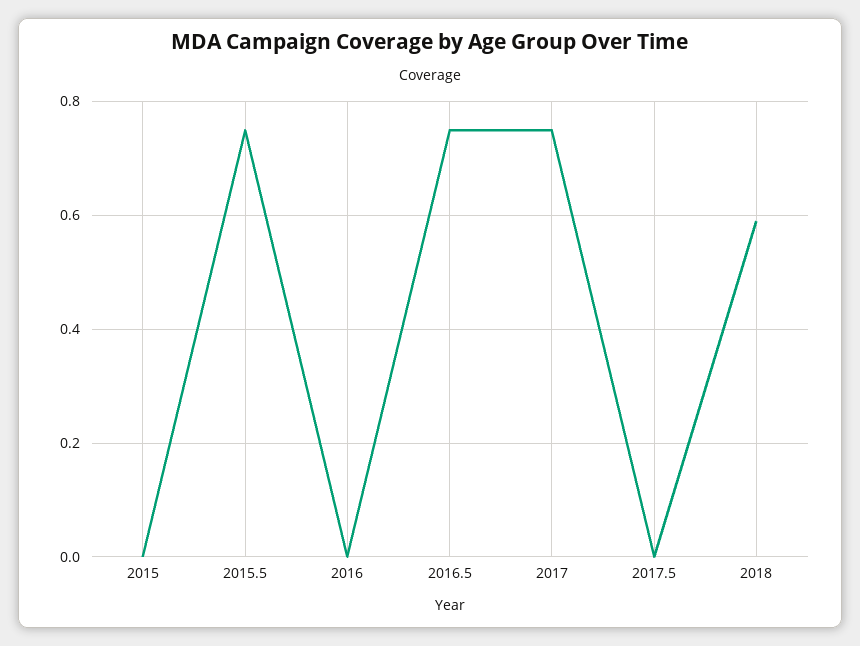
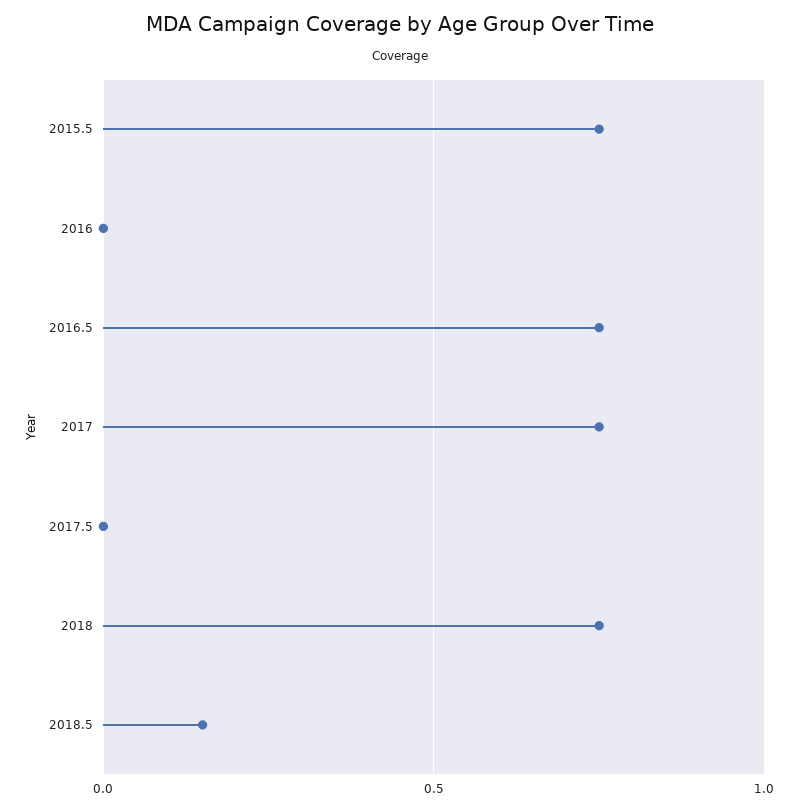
2015: 0 -> none
2018: 0.6 -> 0.75
2018.5: none -> 0.15

